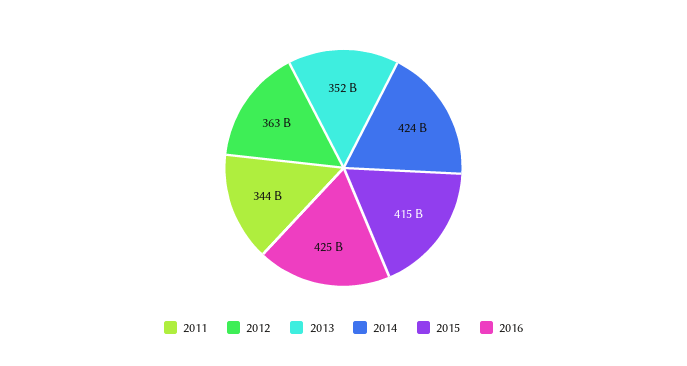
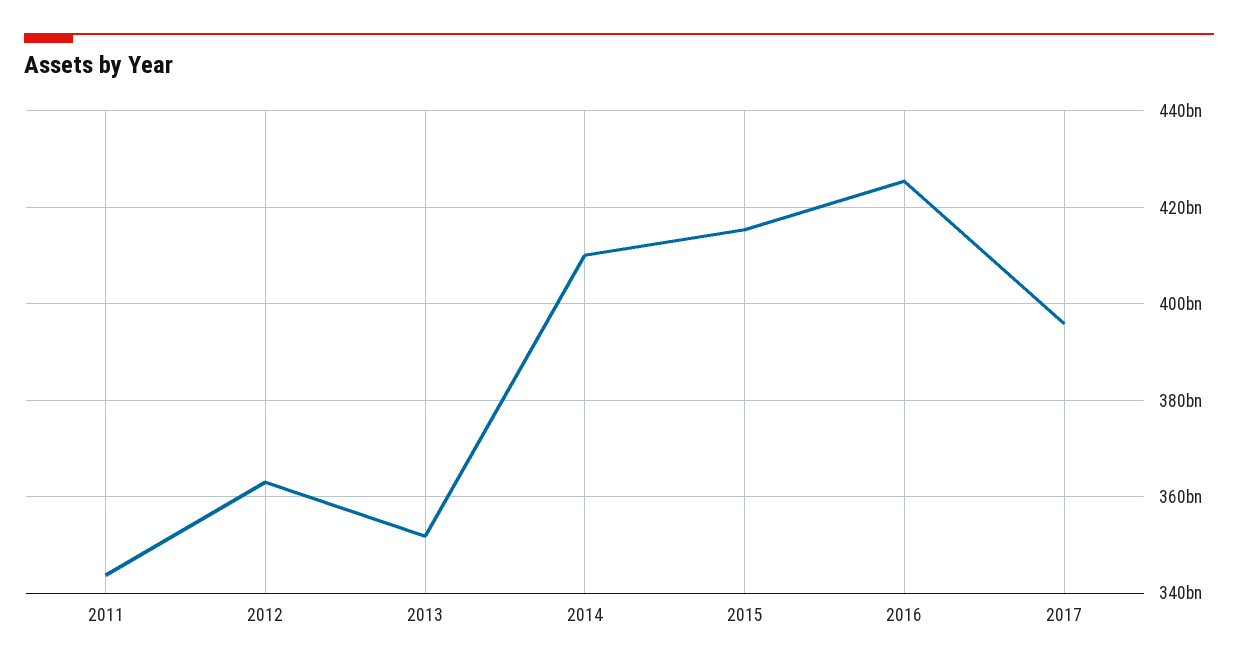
2014: 424000000000 -> 410000000000
2017: none -> 396000000000

